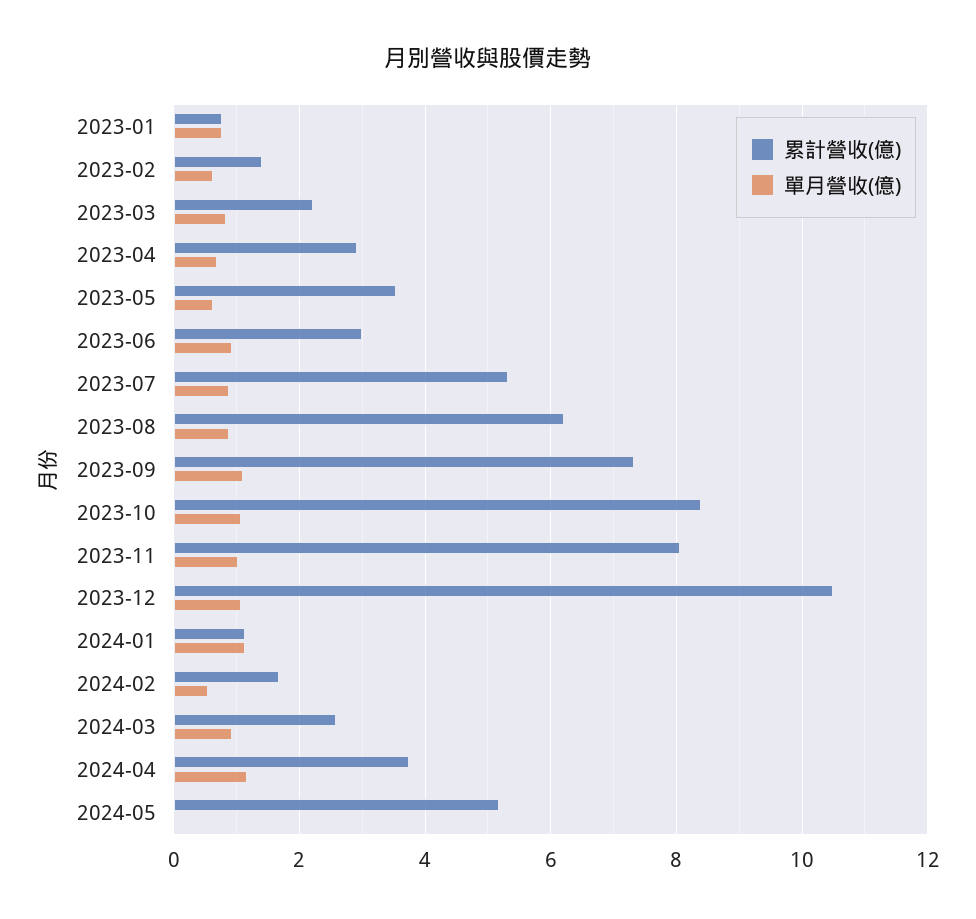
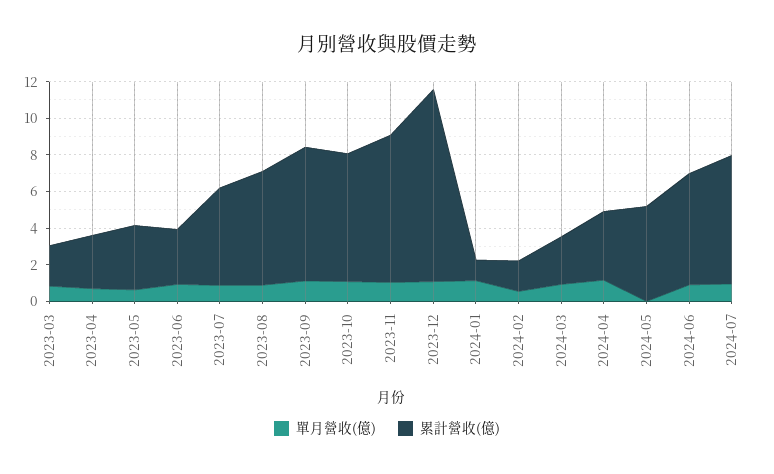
累計營收(億), 2023-01: 0.8 -> none
單月營收(億), 2023-01: 0.8 -> none
累計營收(億), 2023-02: 1.4 -> none
單月營收(億), 2023-02: 0.6 -> none
累計營收(億), 2023-10: 8.4 -> 7
單月營收(億), 2024-06: none -> 1
累計營收(億), 2024-06: none -> 6
單月營收(億), 2024-07: none -> 1
累計營收(億), 2024-07: none -> 7

